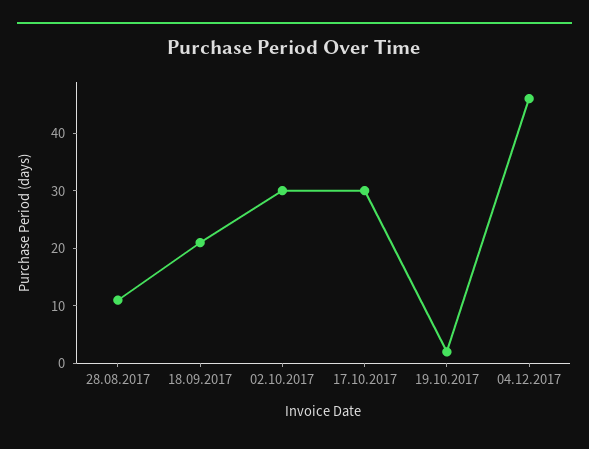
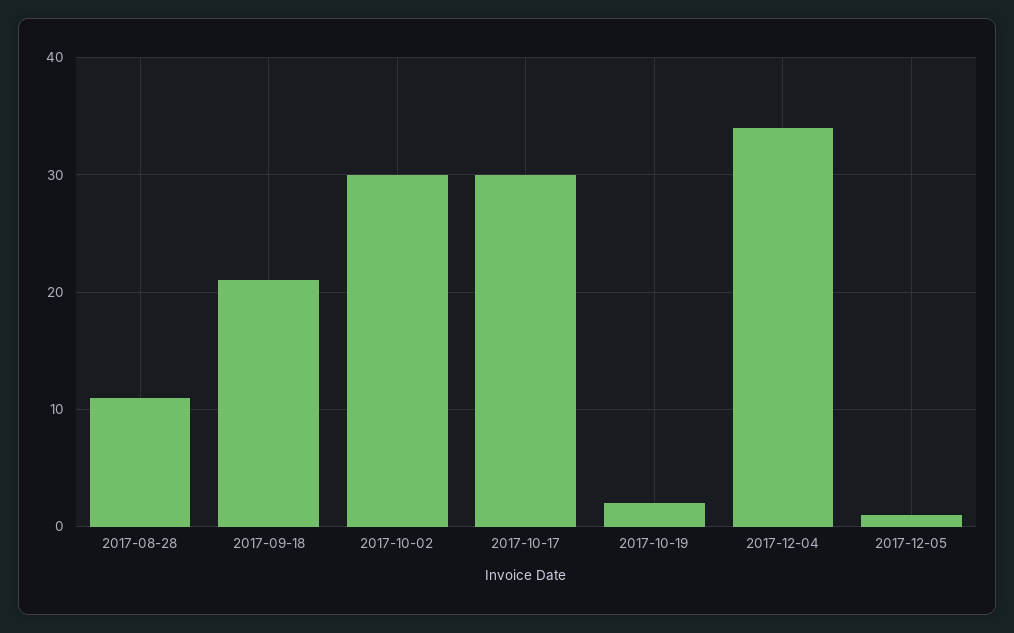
04.12.2017: 45 -> 34
2017-12-05: none -> 1

